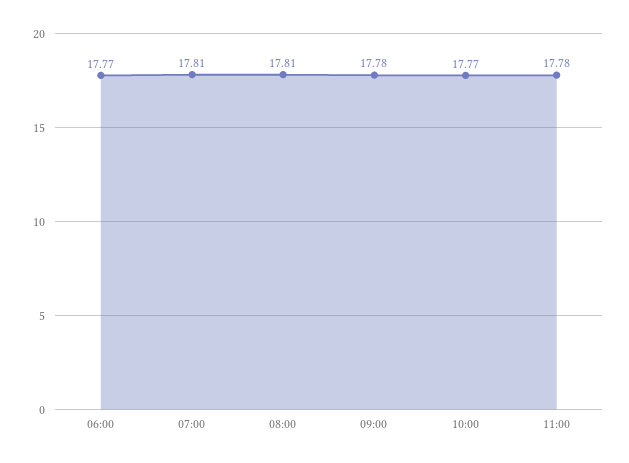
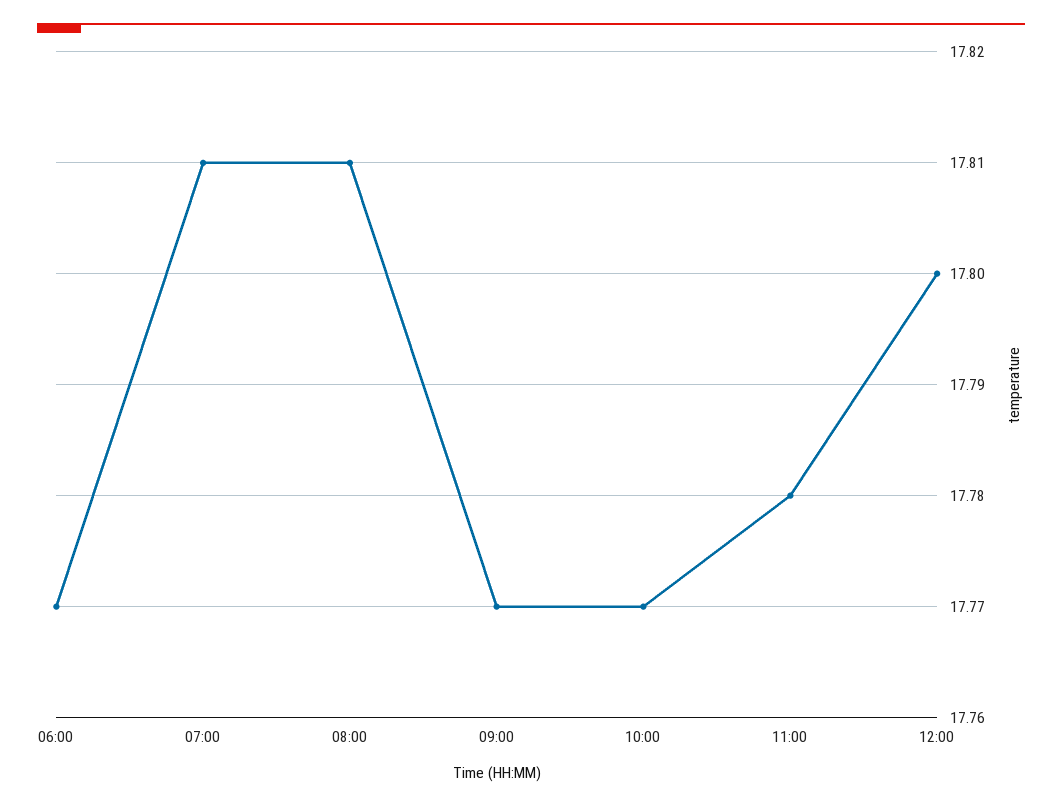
09:00: 17.78 -> 17.77
12:00: none -> 17.8

